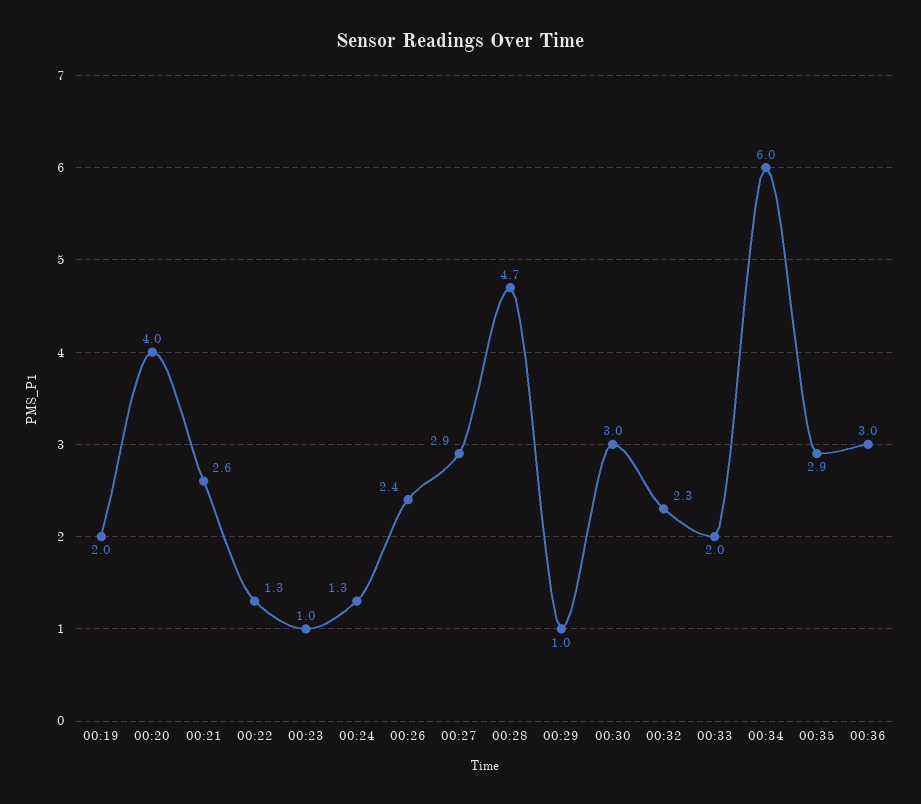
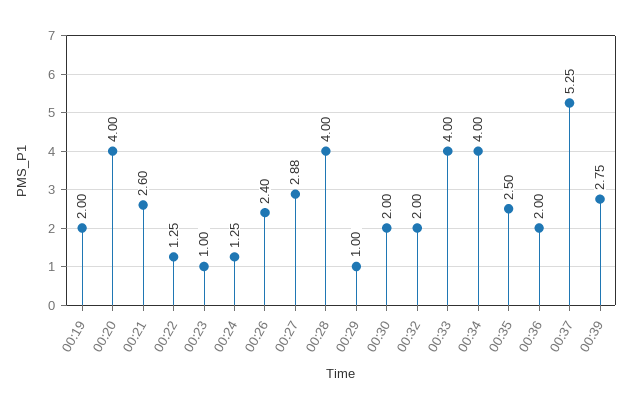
00:28: 4.7 -> 4
00:30: 3 -> 2
00:32: 2.3 -> 2
00:33: 2 -> 4
00:34: 6 -> 4
00:35: 2.9 -> 2.5
00:36: 3 -> 2
00:37: none -> 5.25
00:39: none -> 2.75

